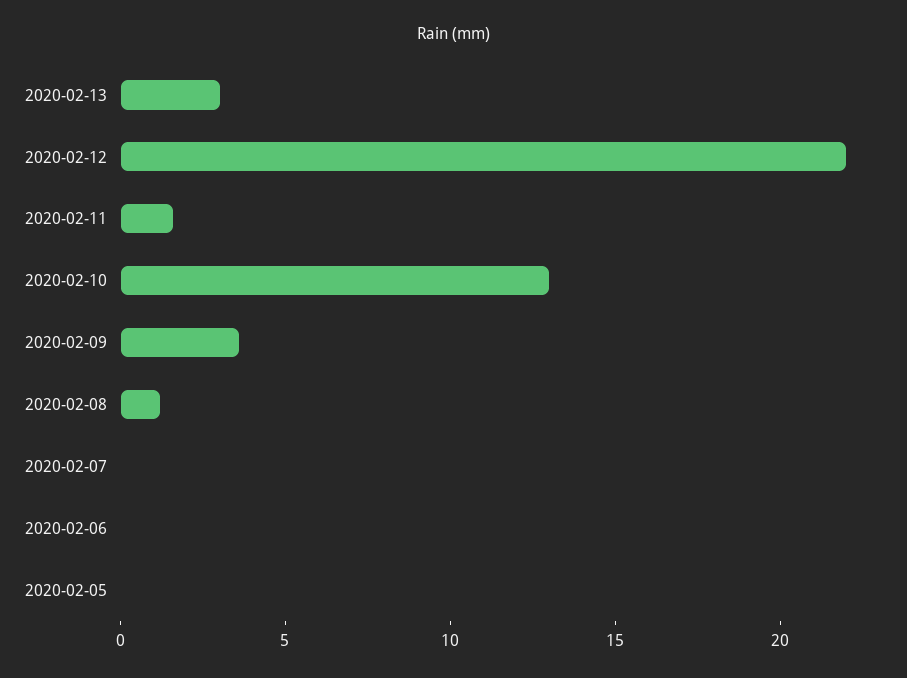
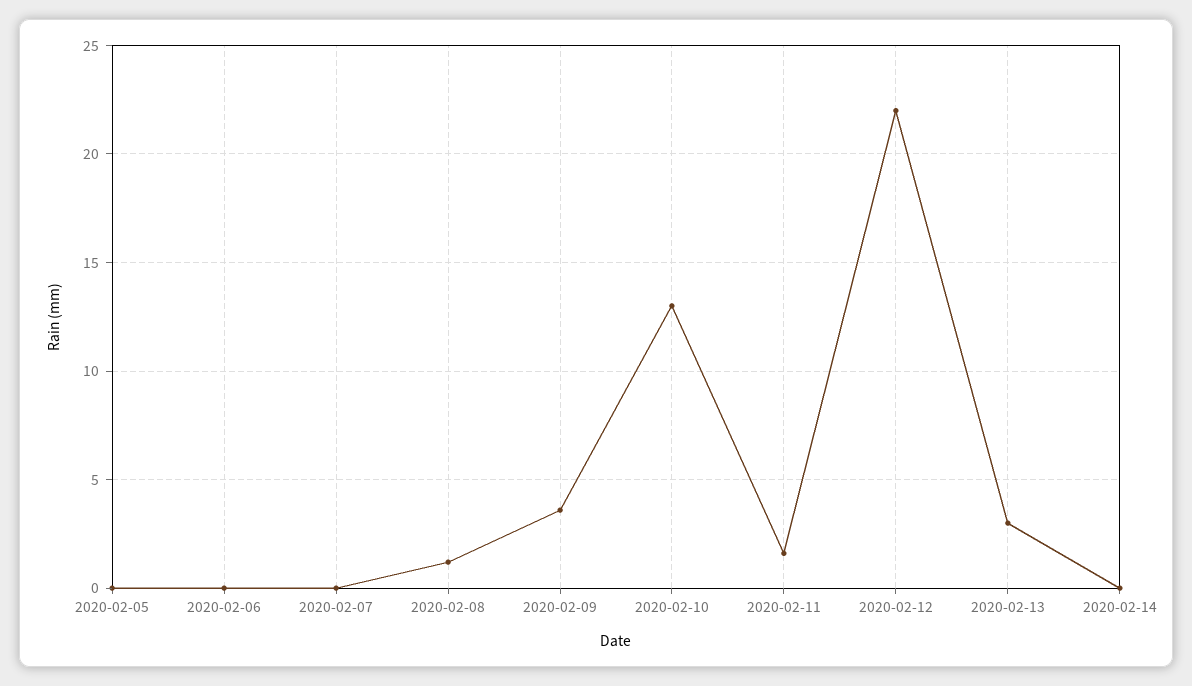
2020-02-14: none -> 0

